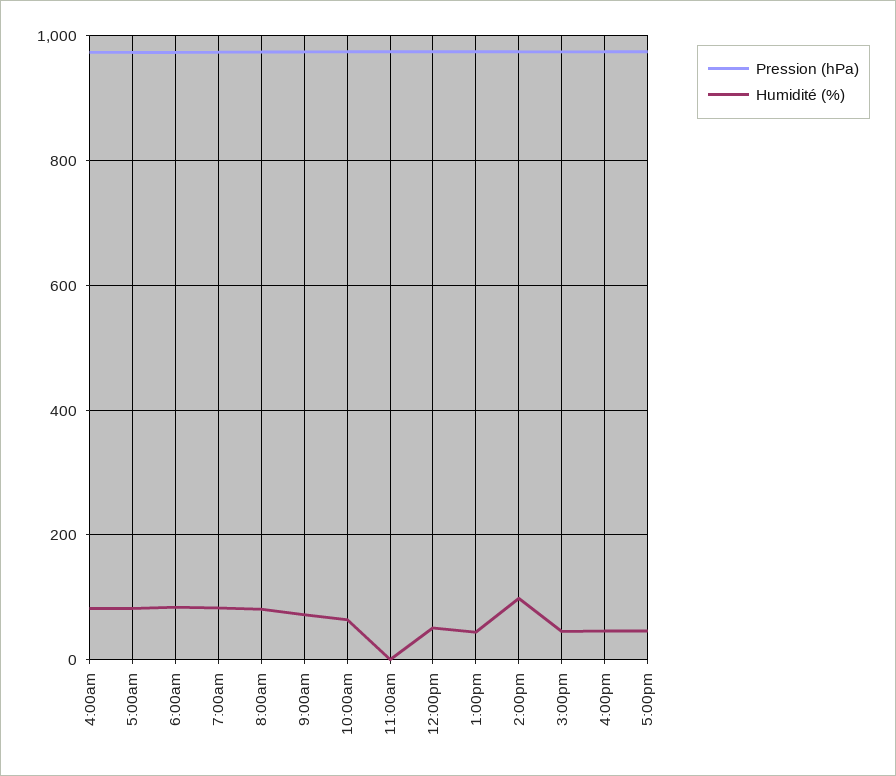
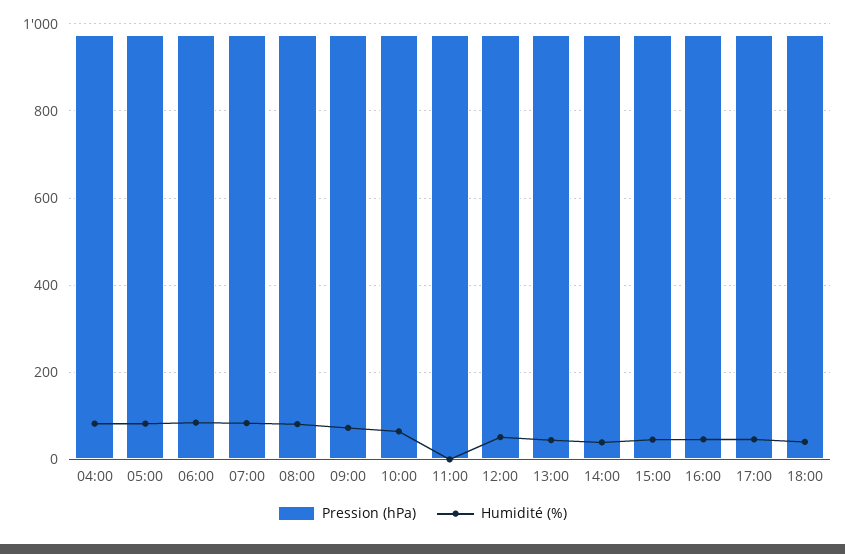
Humidité (%), 2:00pm: 100 -> 40
Pression (hPa), 18:00: none -> 980
Humidité (%), 18:00: none -> 40

